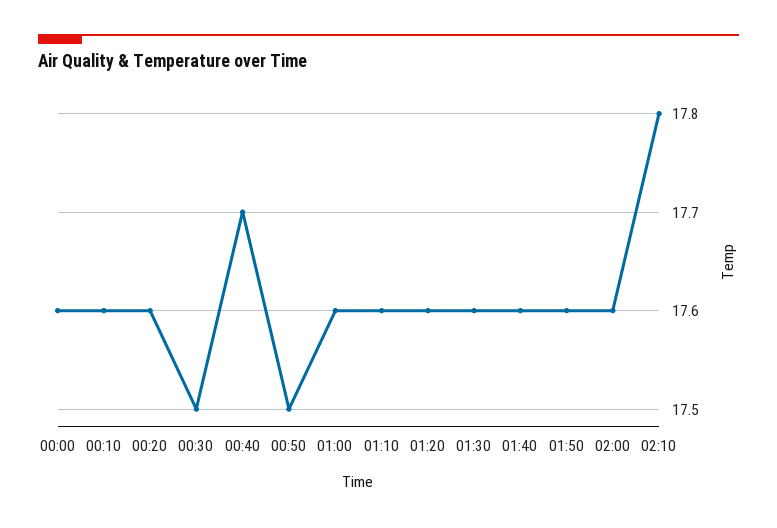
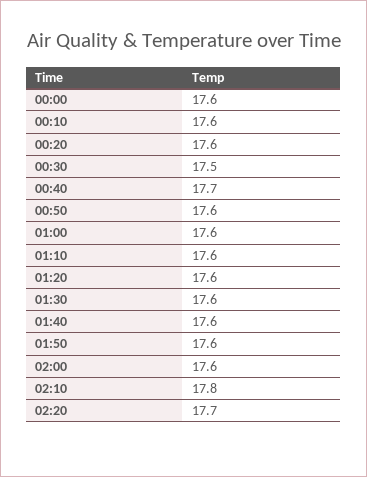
00:50: 17.5 -> 17.6
02:20: none -> 17.7

